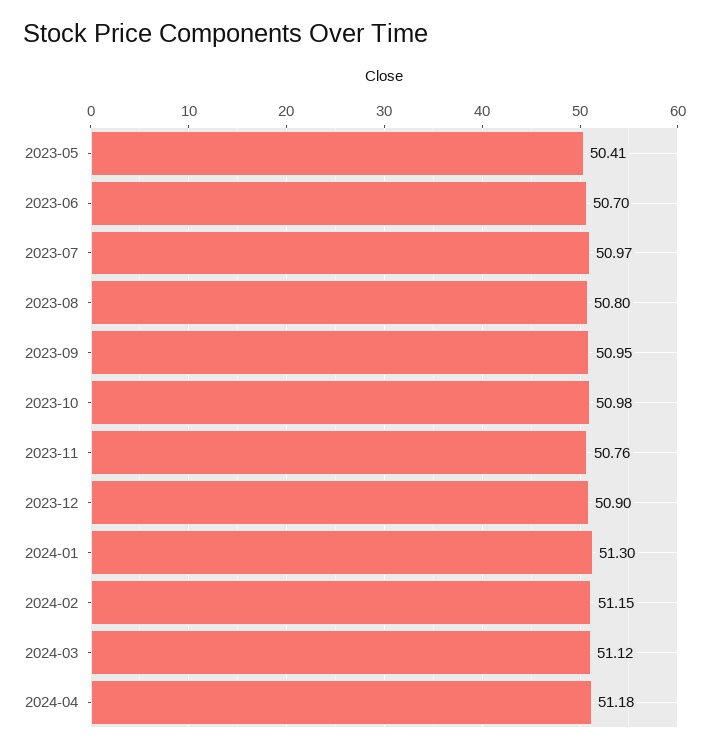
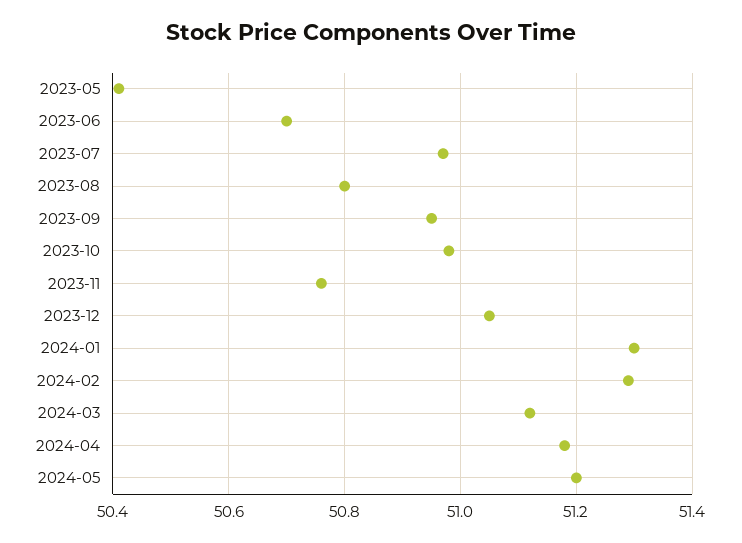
2023-12: 50.9 -> 51.05
2024-02: 51.15 -> 51.3
2024-05: none -> 51.2

